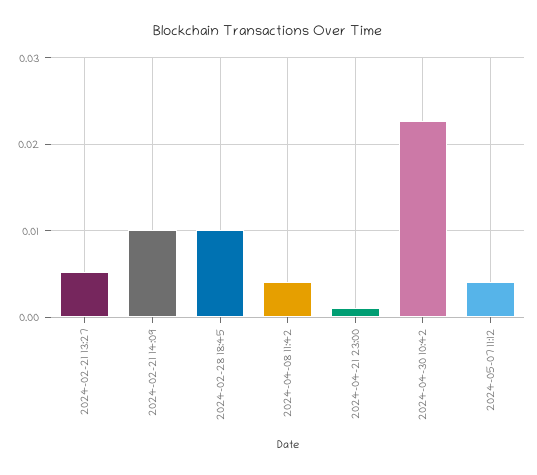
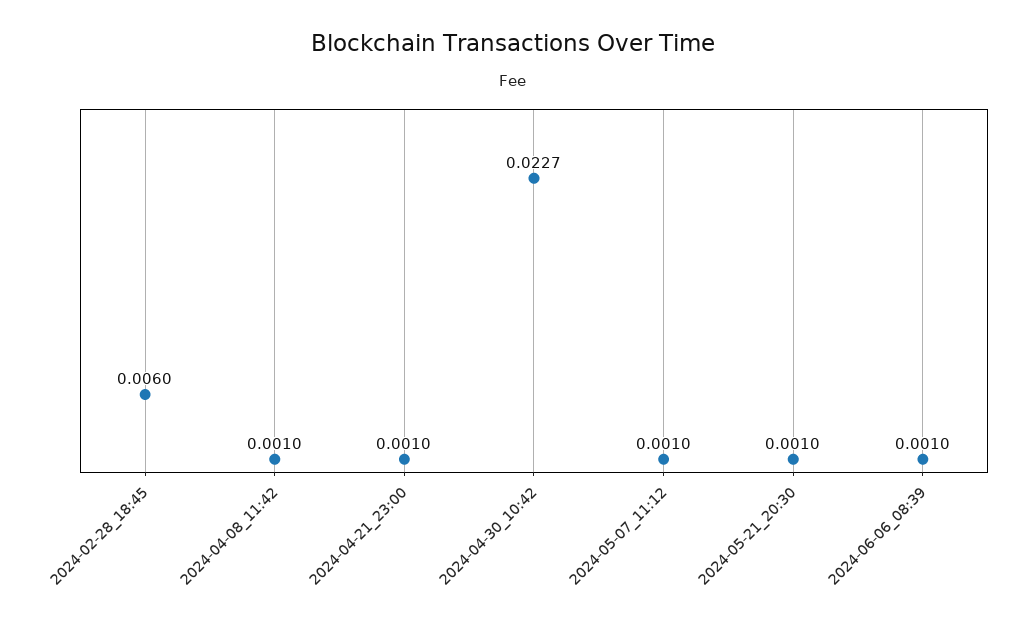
2024-02-21 13:27: 0.005 -> none
2024-02-21 14:09: 0.01 -> none
2024-02-28 18:45: 0.01 -> 0.006
2024-04-08 11:42: 0.004 -> 0.001
2024-05-07 11:12: 0.004 -> 0.001
2024-05-21_20:30: none -> 0.001
2024-06-06_08:39: none -> 0.001

